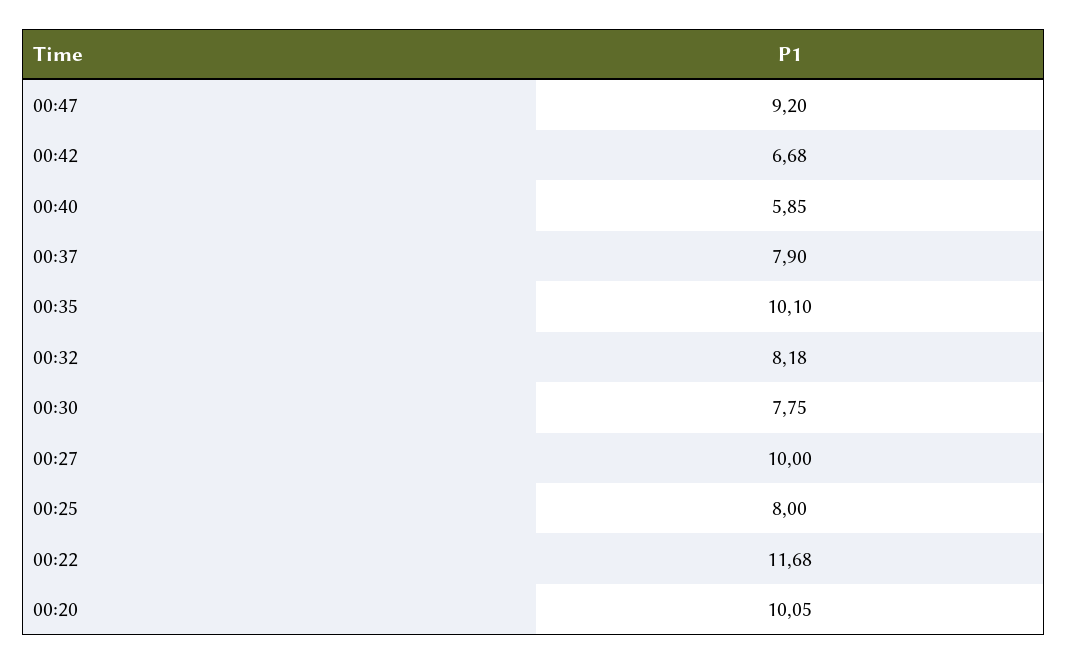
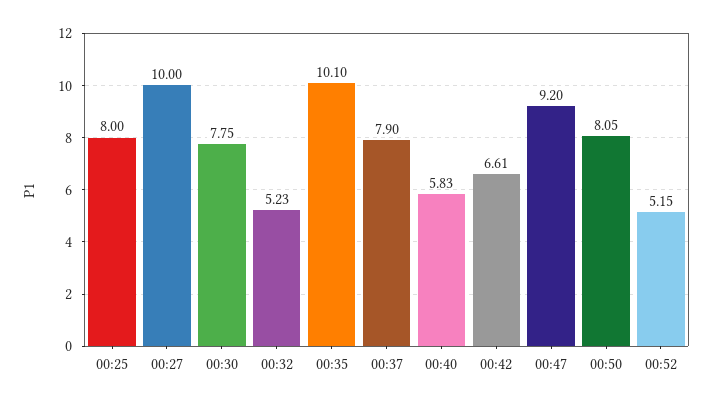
00:42: 6.68 -> 6.61
00:40: 5.85 -> 5.83
00:32: 8.18 -> 5.23
00:22: 11.68 -> none
00:20: 10.05 -> none
00:50: none -> 8.05
00:52: none -> 5.15

